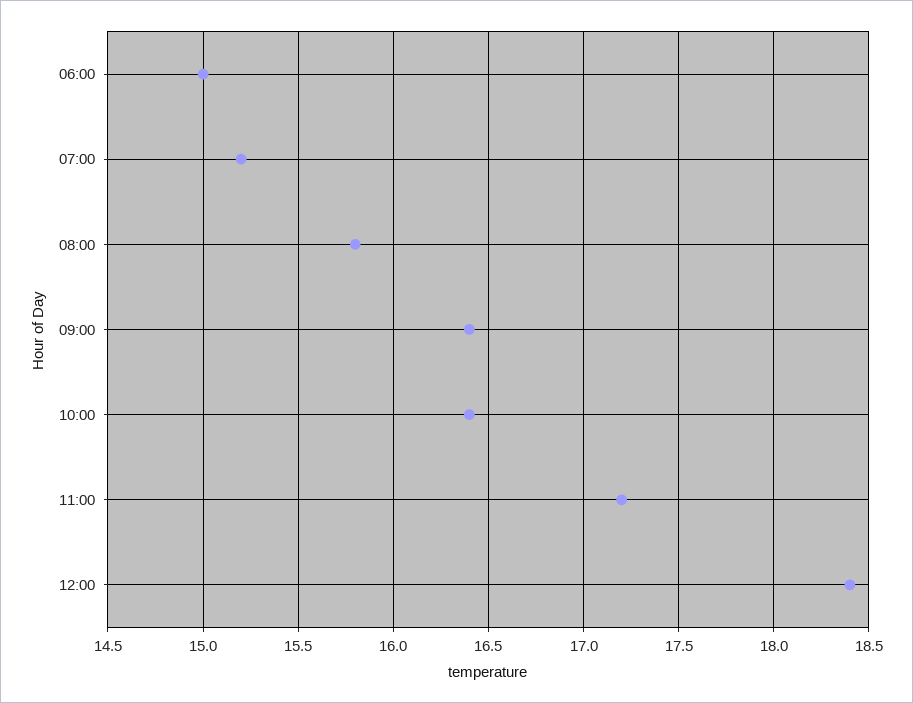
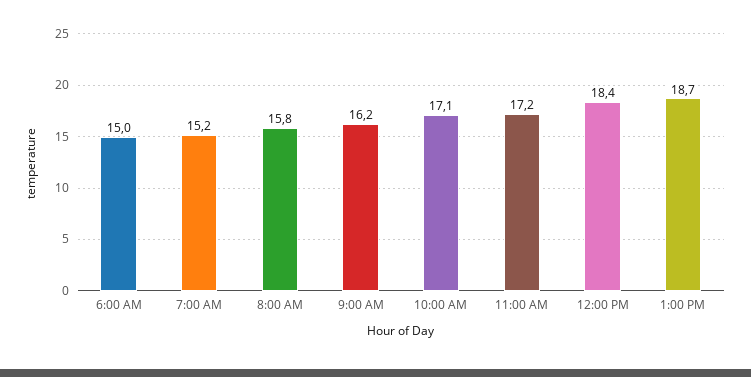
09:00: 16.4 -> 16.2
10:00: 16.4 -> 17.1
1:00 PM: none -> 18.7

